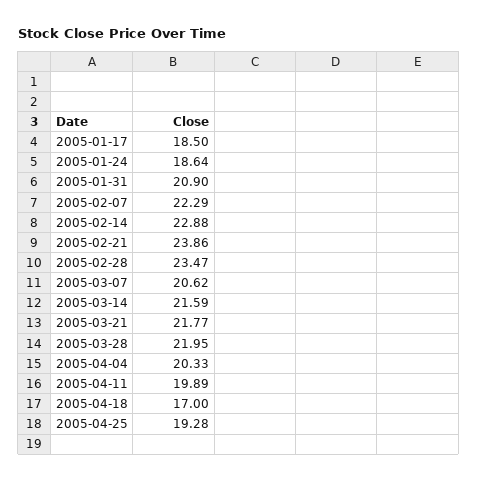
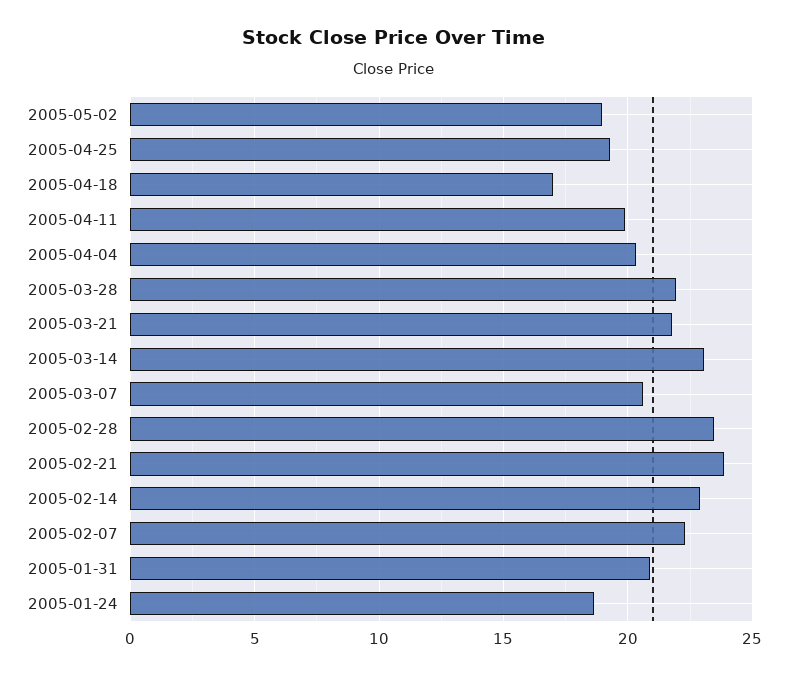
2005-01-17: 18.5 -> none
2005-03-14: 21.59 -> 23
2005-05-02: none -> 19

